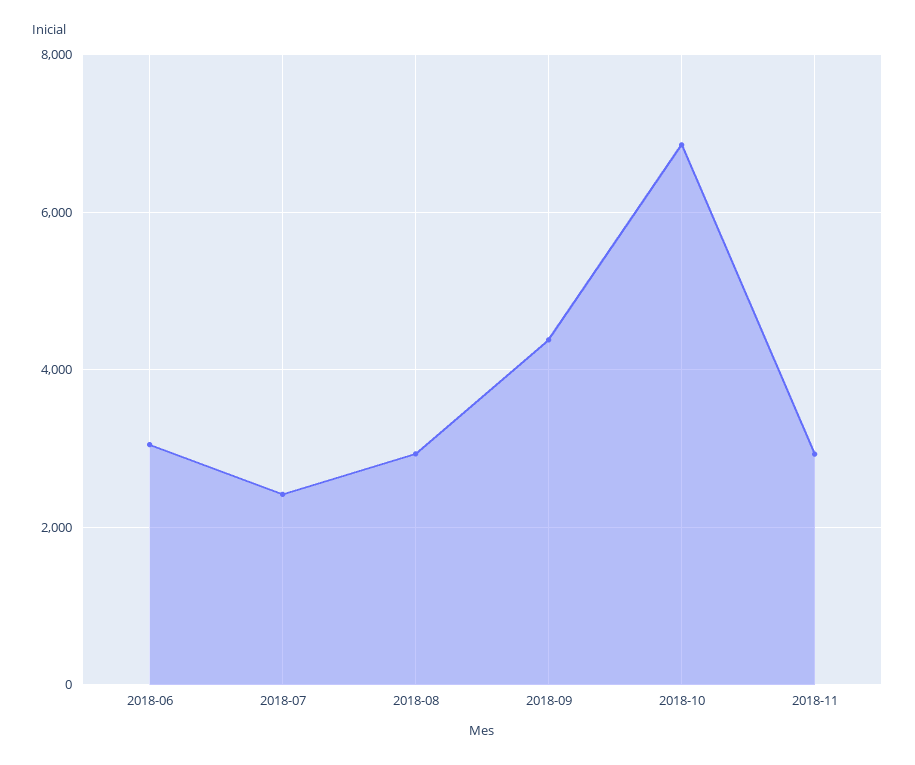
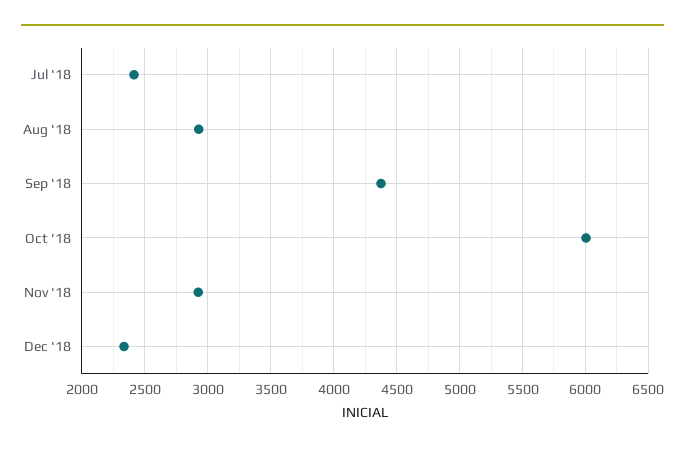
2018-06: 3000 -> none
2018-10: 6800 -> 6000
Dec '18: none -> 2350

